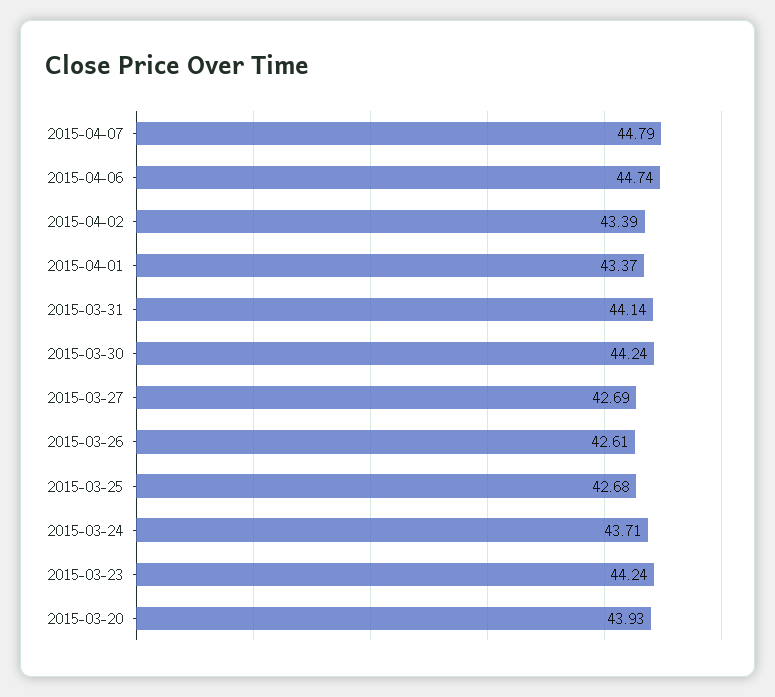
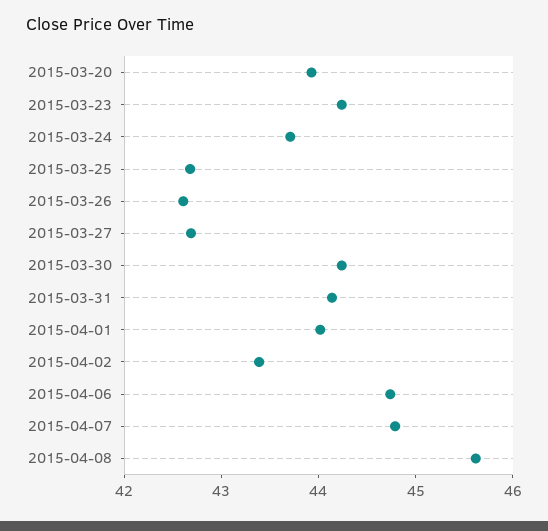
2015-04-01: 43.37 -> 44
2015-04-08: none -> 45.6

